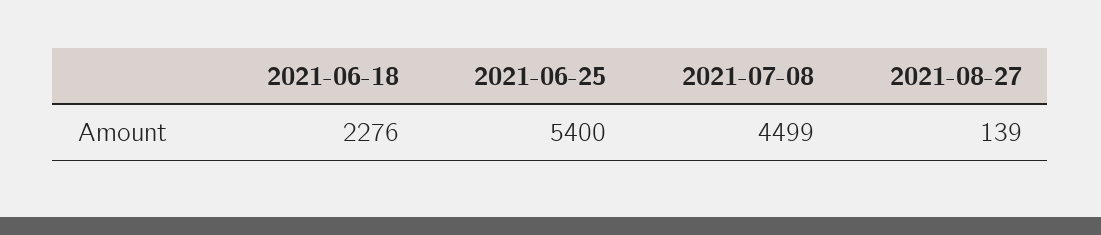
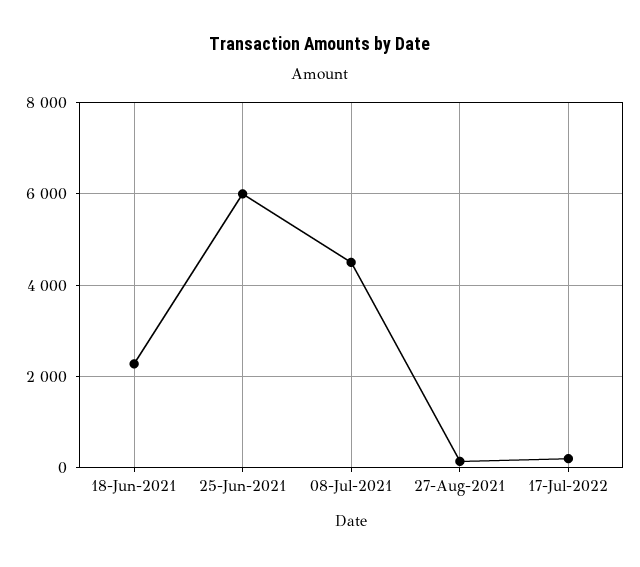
2021-06-25: 5400 -> 6000
17-Jul-2022: none -> 200

